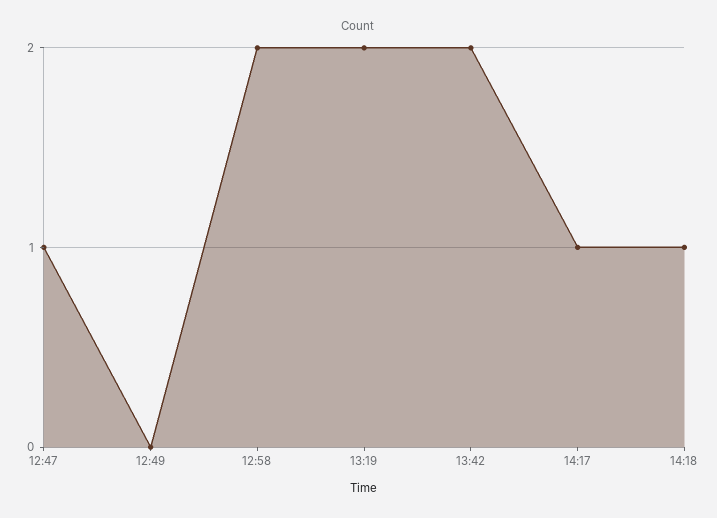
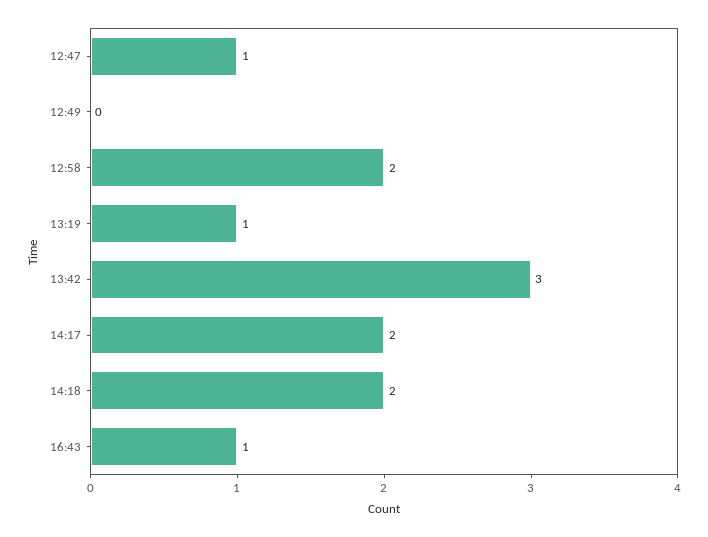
13:19: 2 -> 1
13:42: 2 -> 3
14:17: 1 -> 2
14:18: 1 -> 2
16:43: none -> 1

